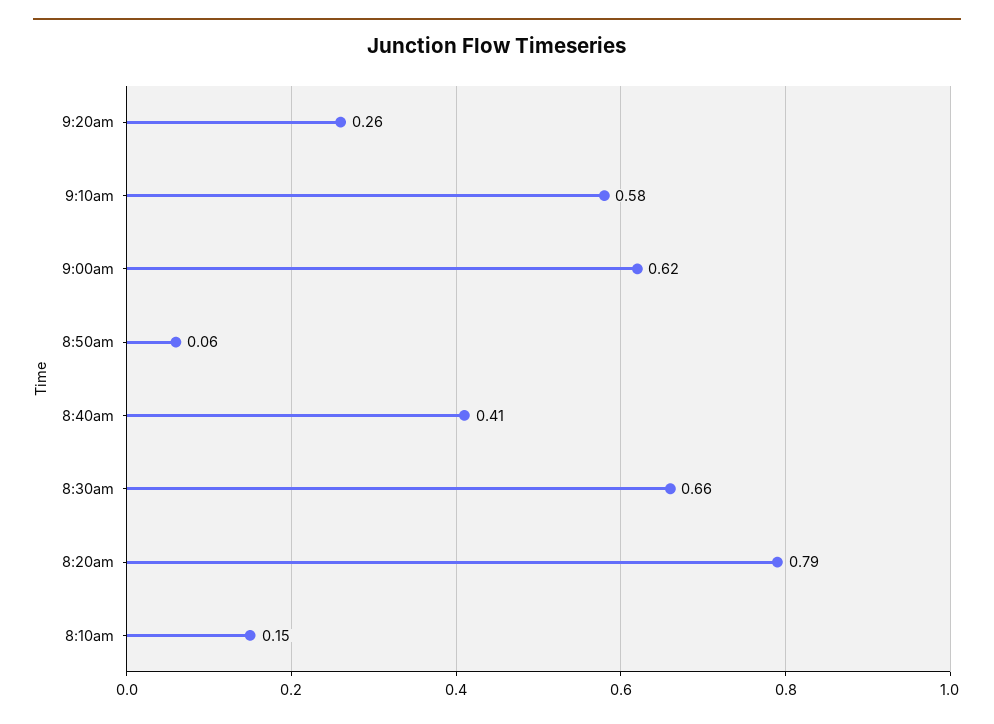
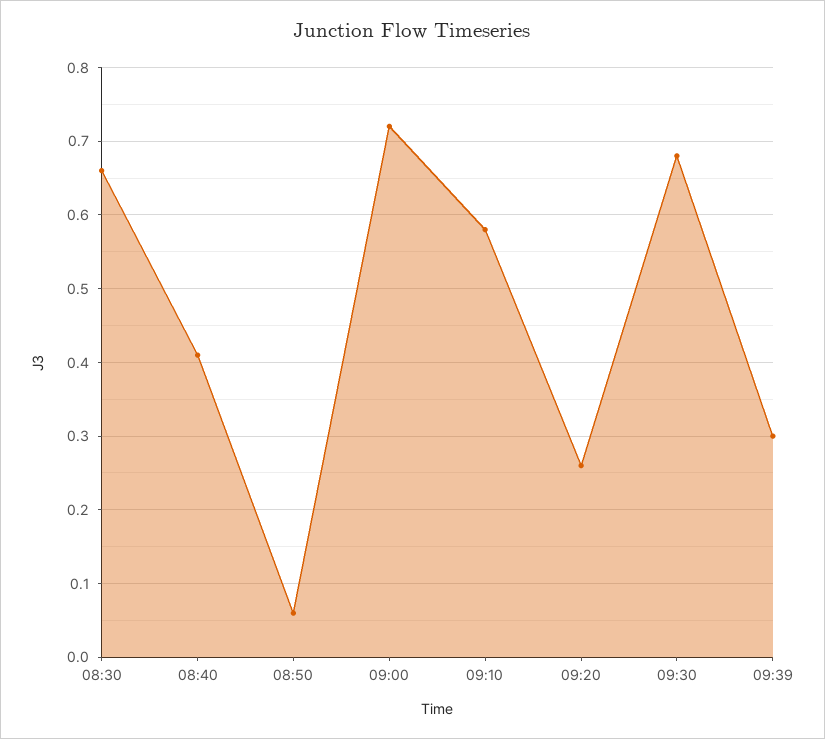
9:00am: 0.62 -> 0.72
8:20am: 0.79 -> none
8:10am: 0.15 -> none
09:30: none -> 0.68
09:39: none -> 0.3

